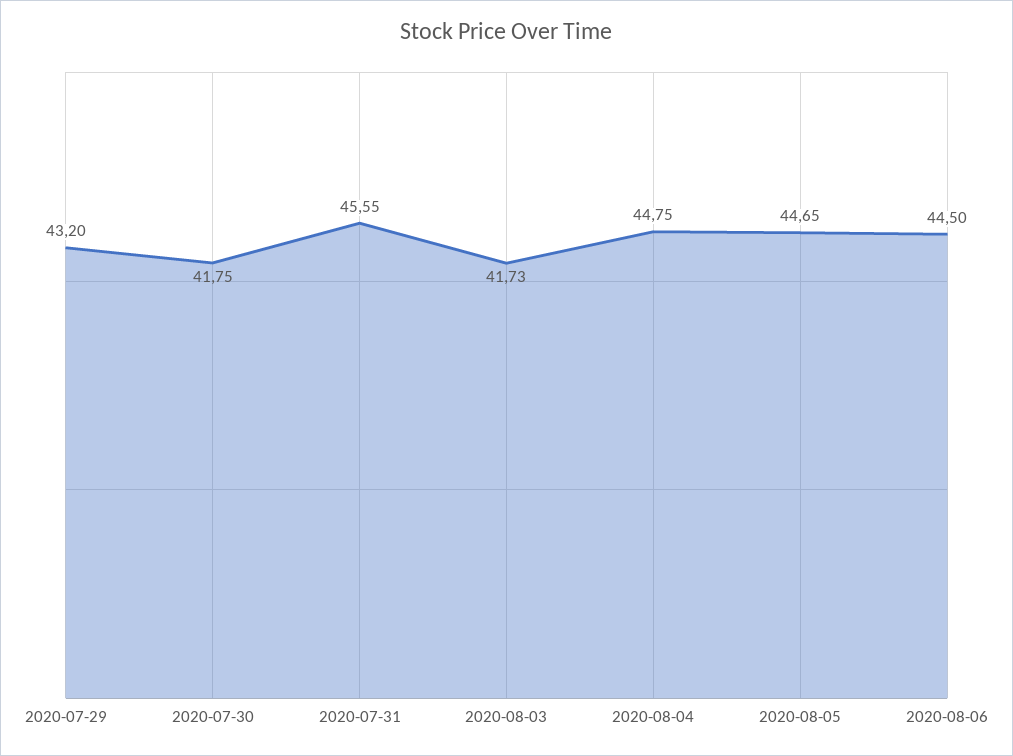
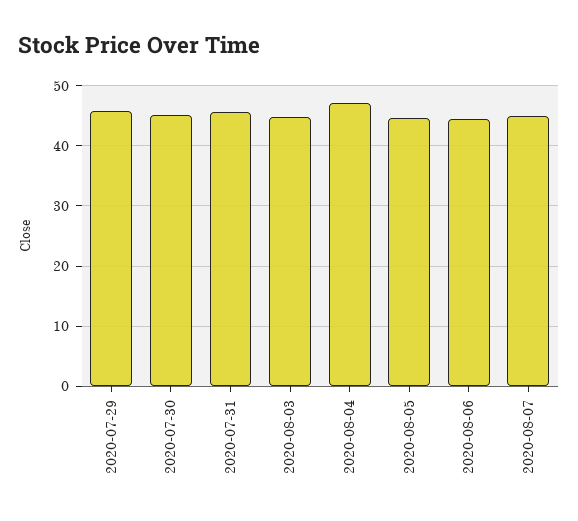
2020-07-29: 43.2 -> 46
2020-07-30: 41.75 -> 45
2020-08-03: 41.73 -> 45
2020-08-04: 44.75 -> 47
2020-08-07: none -> 45

